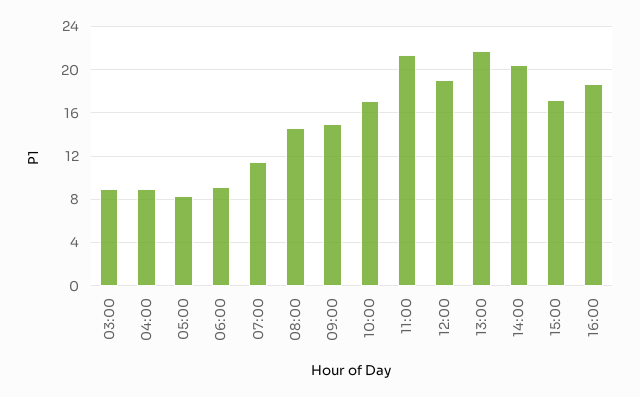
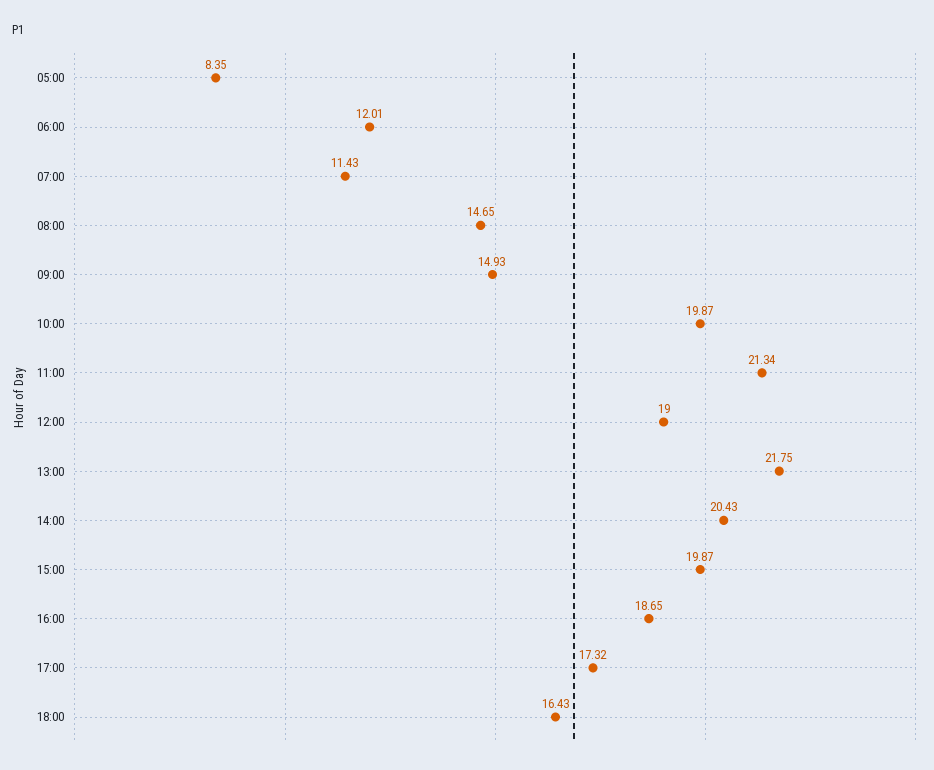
03:00: 9 -> none
04:00: 9 -> none
06:00: 9 -> 12.01
10:00: 17 -> 19.87
15:00: 17 -> 19.87
17:00: none -> 17.32
18:00: none -> 16.43

